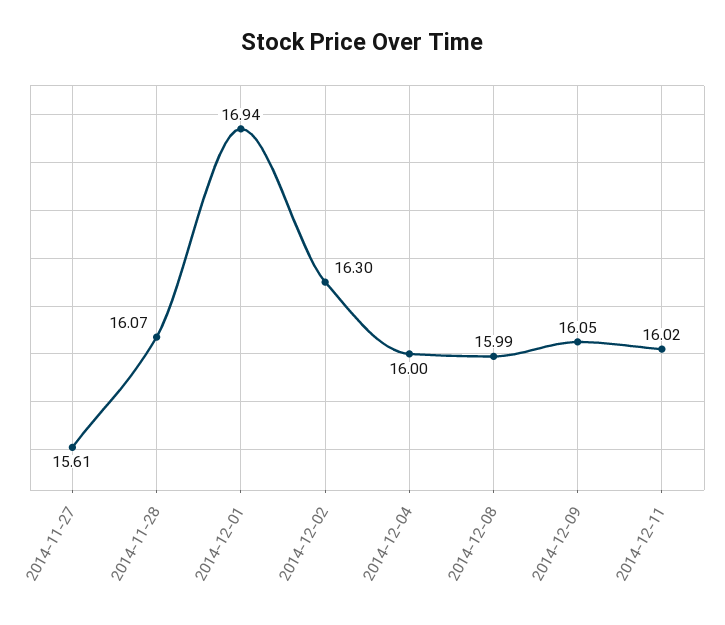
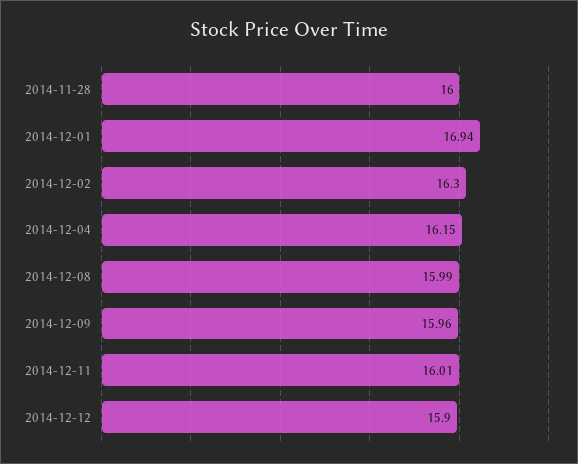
2014-11-27: 15.61 -> none
2014-11-28: 16.07 -> 16
2014-12-04: 16 -> 16.15
2014-12-09: 16.05 -> 15.96
2014-12-11: 16.02 -> 16.01
2014-12-12: none -> 15.9

